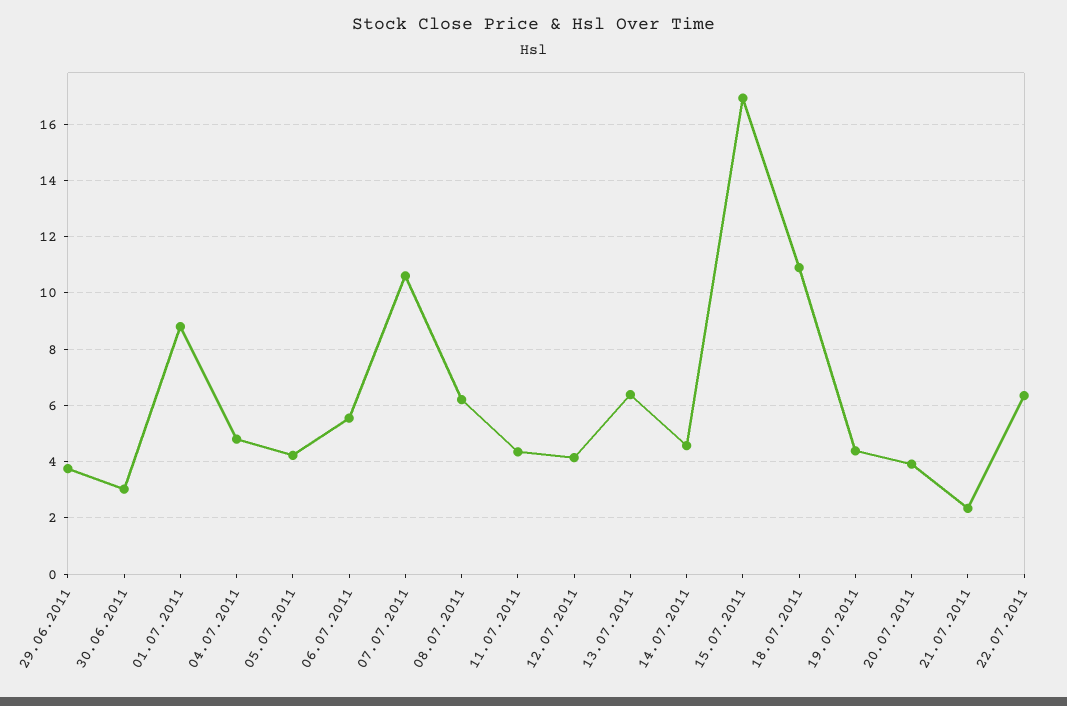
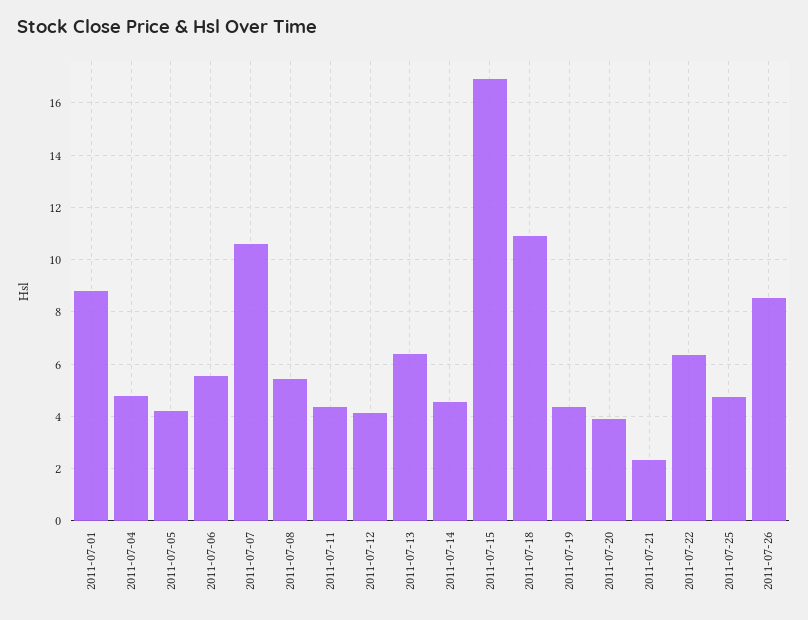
29.06.2011: 3.75 -> none
30.06.2011: 3 -> none
08.07.2011: 6.25 -> 5.5
2011-07-25: none -> 4.75
2011-07-26: none -> 8.5

